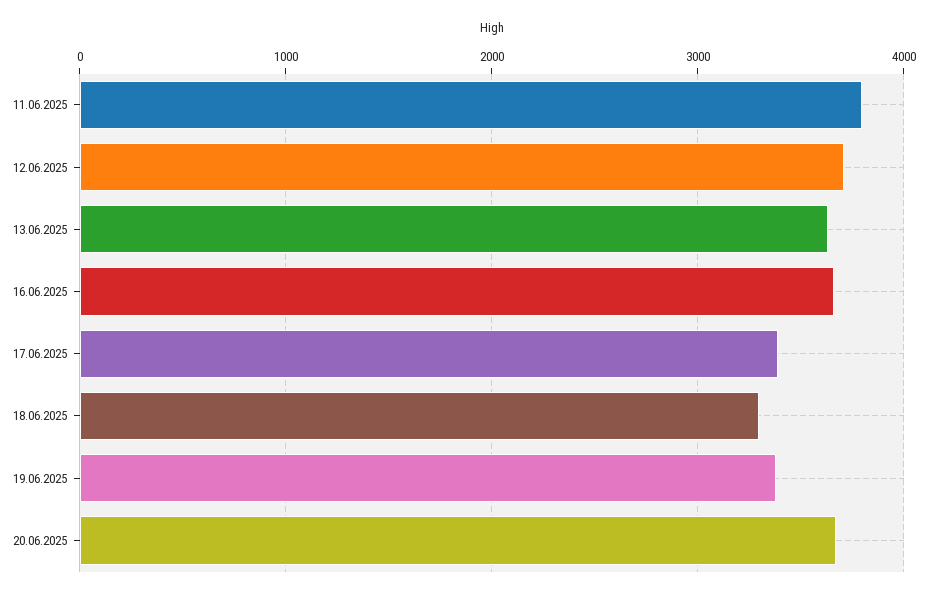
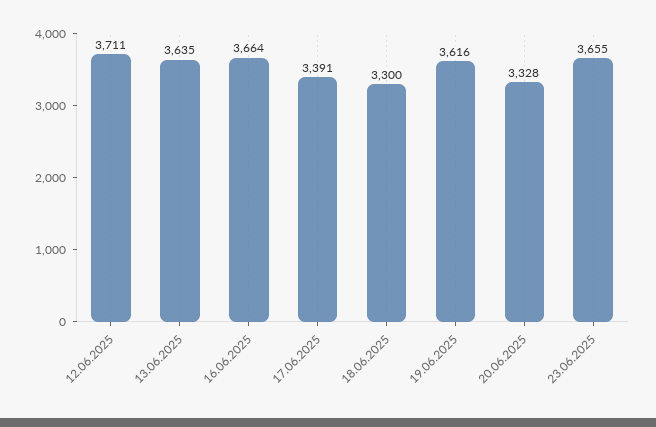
11.06.2025: 3800 -> none
19.06.2025: 3400 -> 3616
20.06.2025: 3700 -> 3328
23.06.2025: none -> 3655

